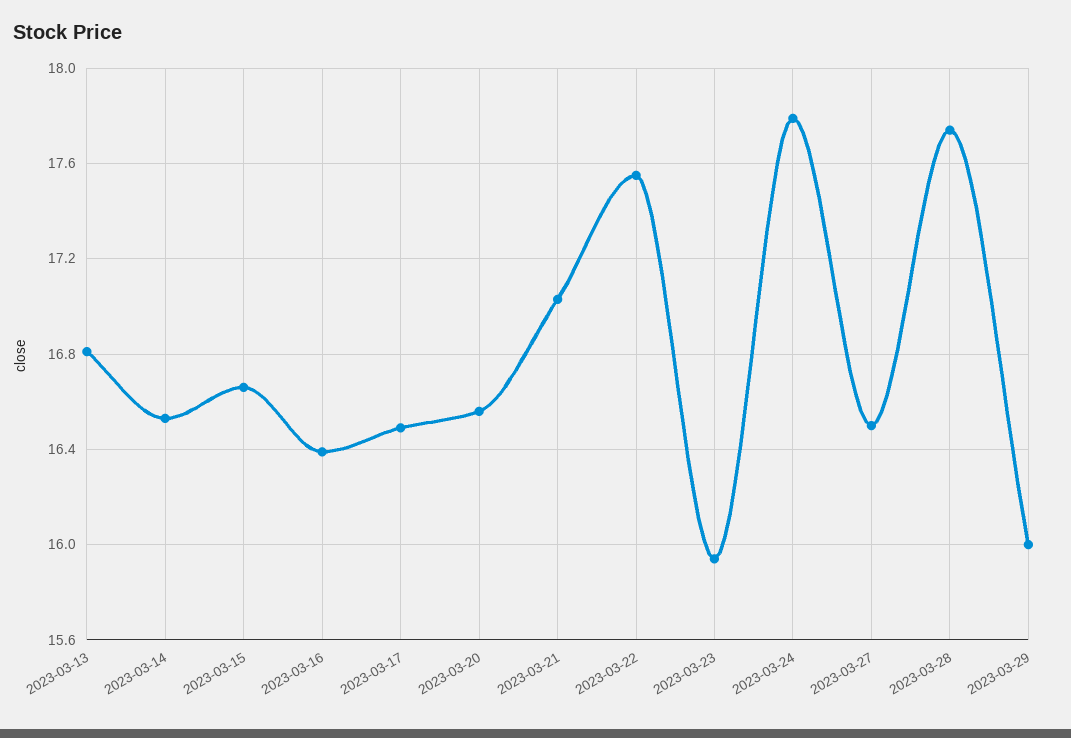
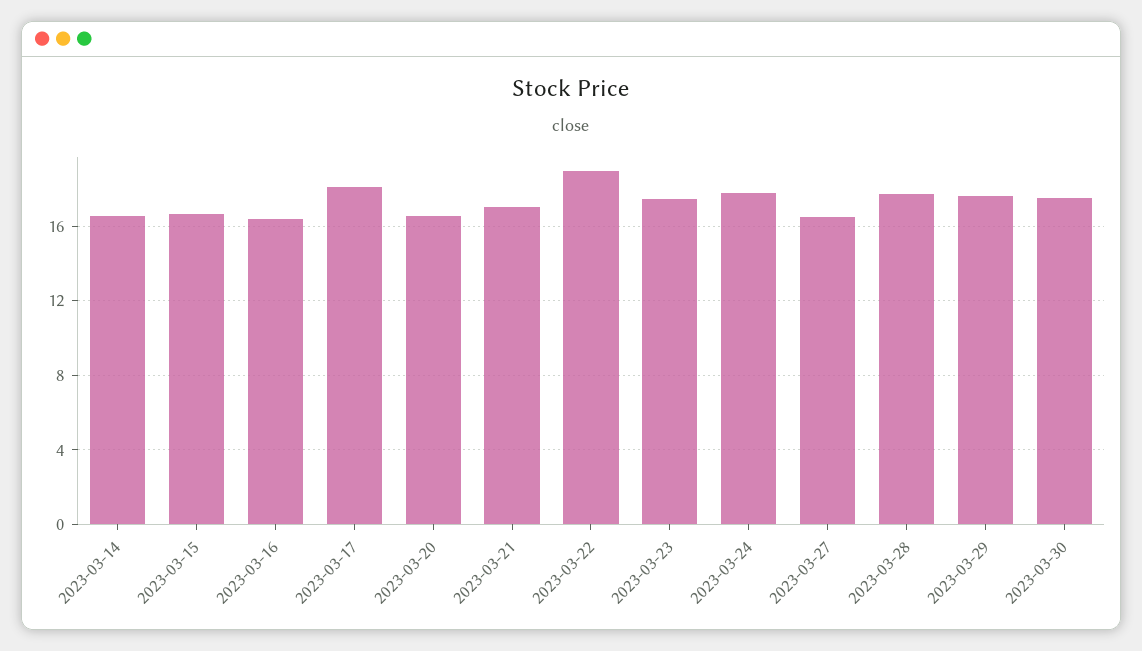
2023-03-13: 16.8 -> none
2023-03-17: 16.5 -> 18
2023-03-22: 17.55 -> 19
2023-03-23: 15.95 -> 17.5
2023-03-29: 16 -> 17.5
2023-03-30: none -> 17.5

